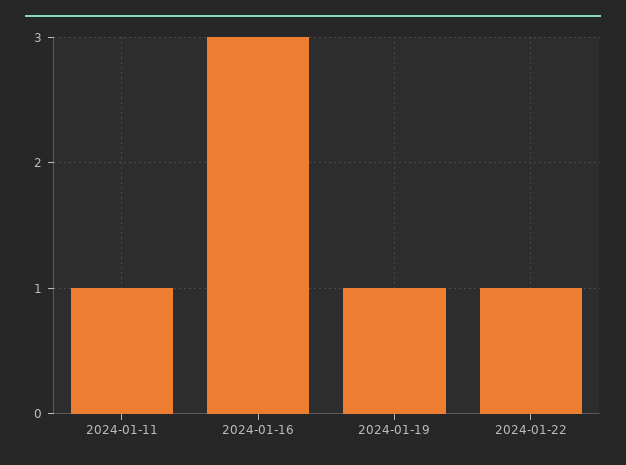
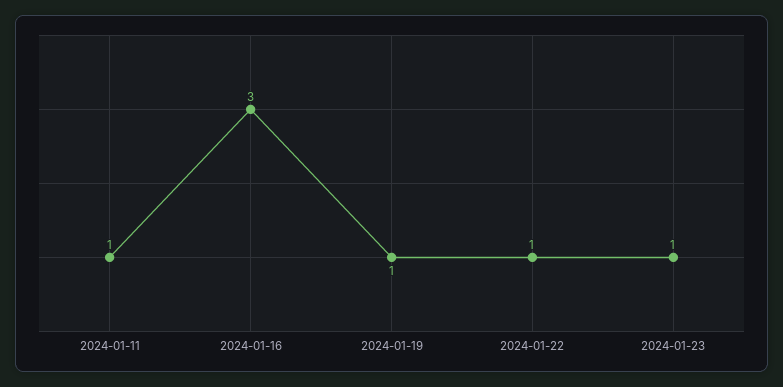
2024-01-23: none -> 1

